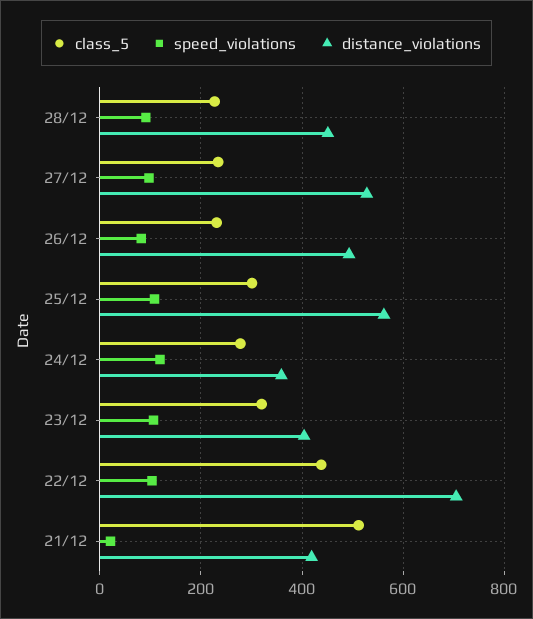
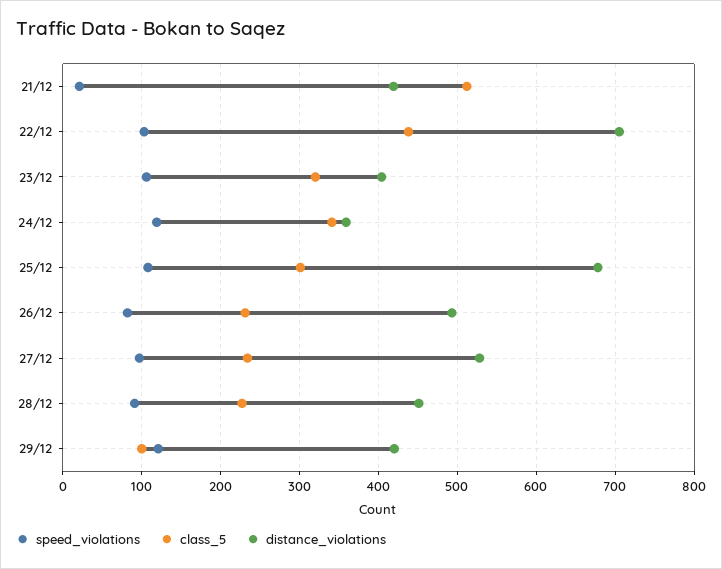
distance_violations, 25/12: 560 -> 680
class_5, 24/12: 280 -> 340
speed_violations, 29/12: none -> 120
class_5, 29/12: none -> 100
distance_violations, 29/12: none -> 420

